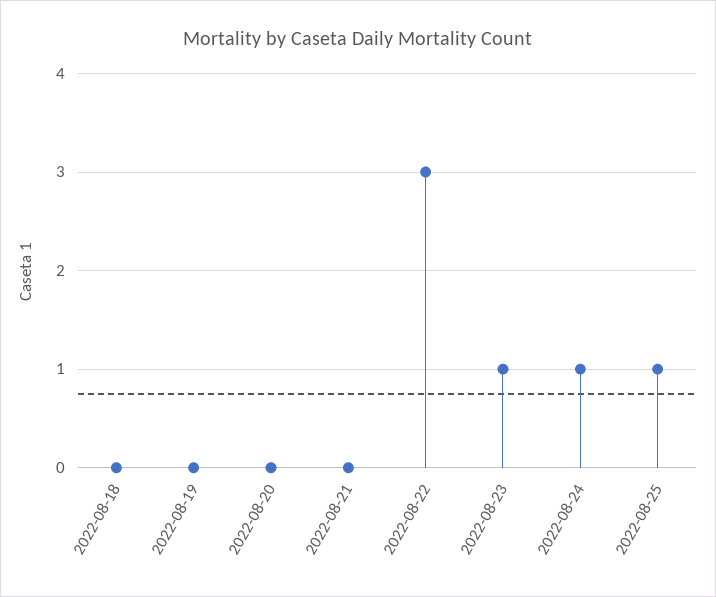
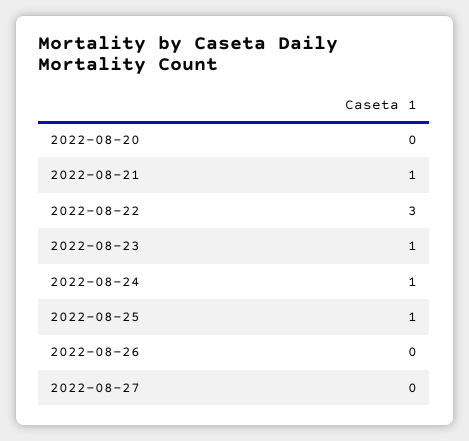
2022-08-18: 0 -> none
2022-08-19: 0 -> none
2022-08-21: 0 -> 1
2022-08-26: none -> 0
2022-08-27: none -> 0

